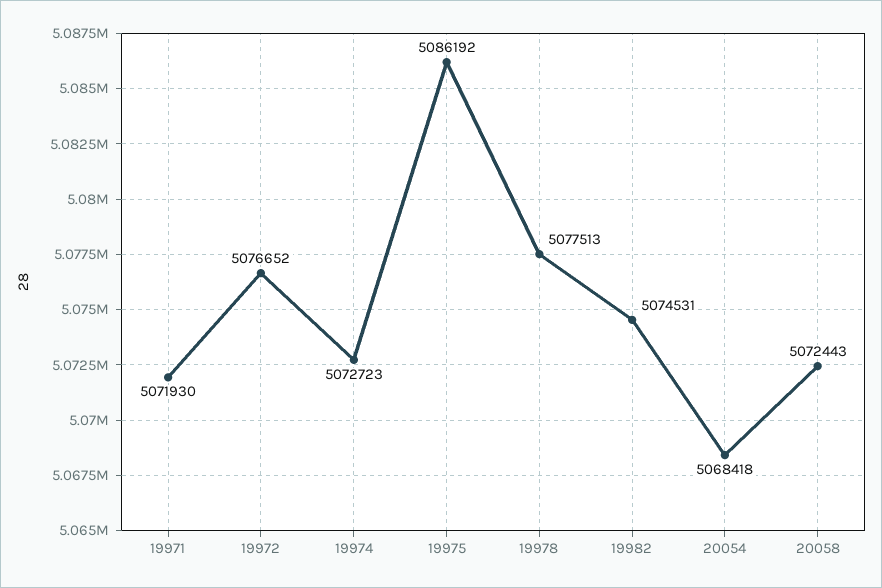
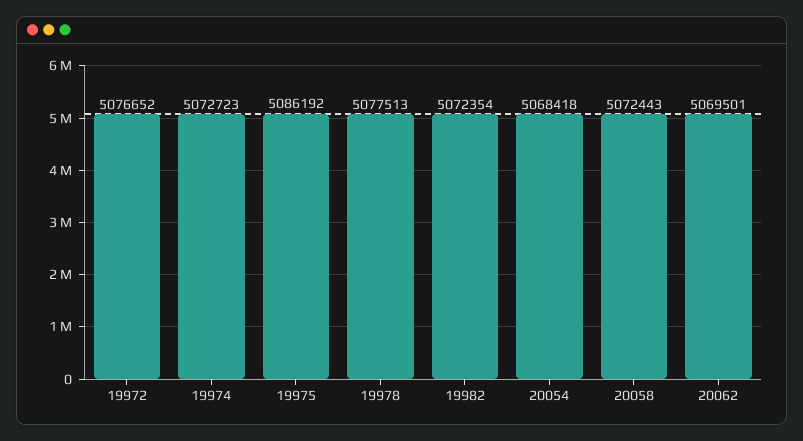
19971: 5071930 -> none
19982: 5074531 -> 5072354
20062: none -> 5069501

